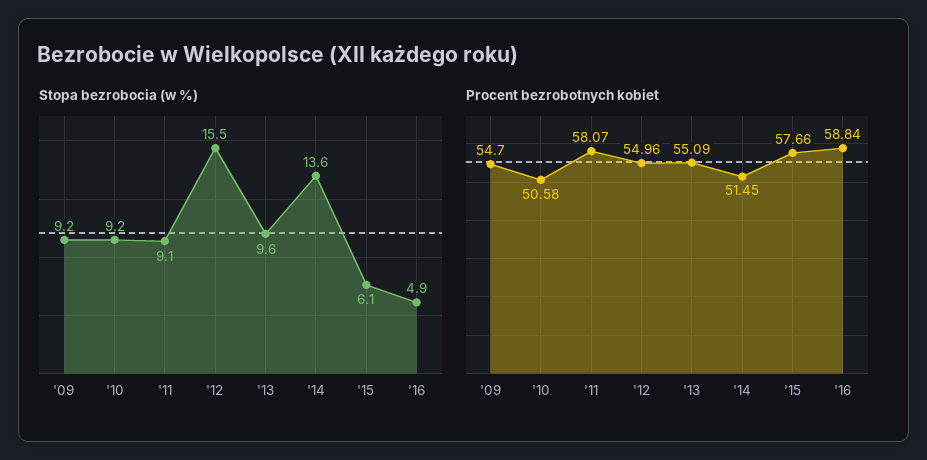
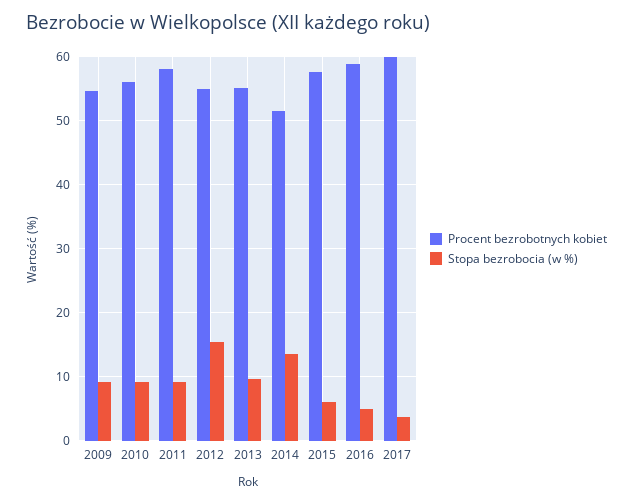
Procent bezrobotnych kobiet, '10: 50.58 -> 56
Procent bezrobotnych kobiet, 2017: none -> 60
Stopa bezrobocia (w %), 2017: none -> 4

